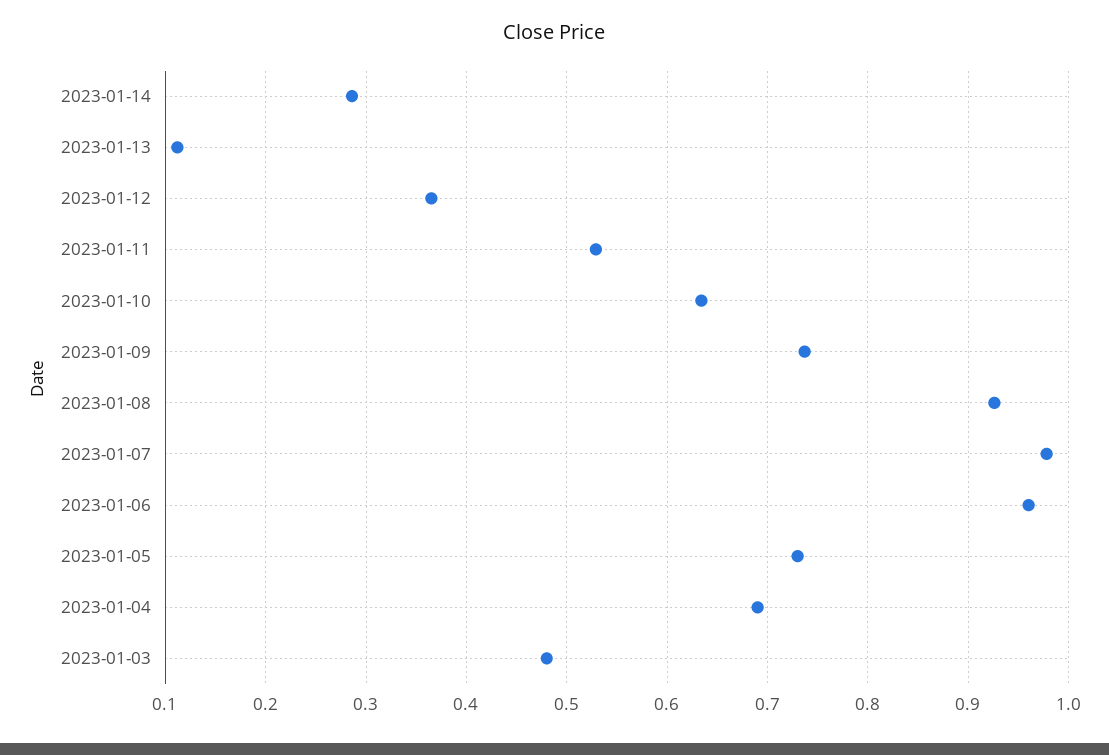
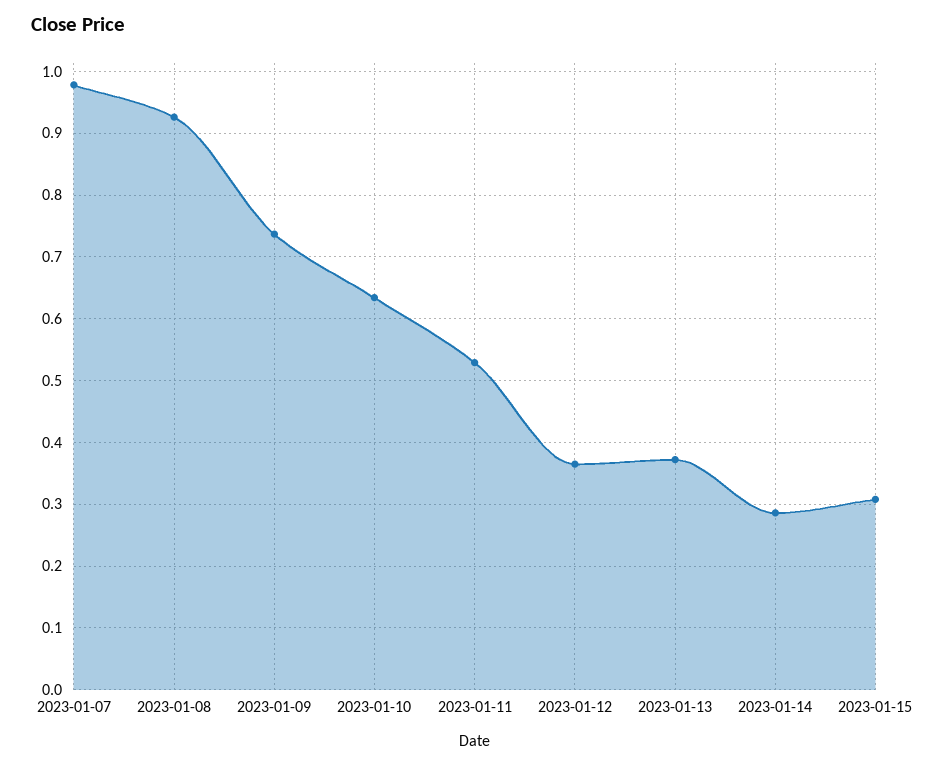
2023-01-13: 0.11 -> 0.37
2023-01-06: 0.96 -> none
2023-01-05: 0.73 -> none
2023-01-04: 0.69 -> none
2023-01-03: 0.48 -> none
2023-01-15: none -> 0.31

